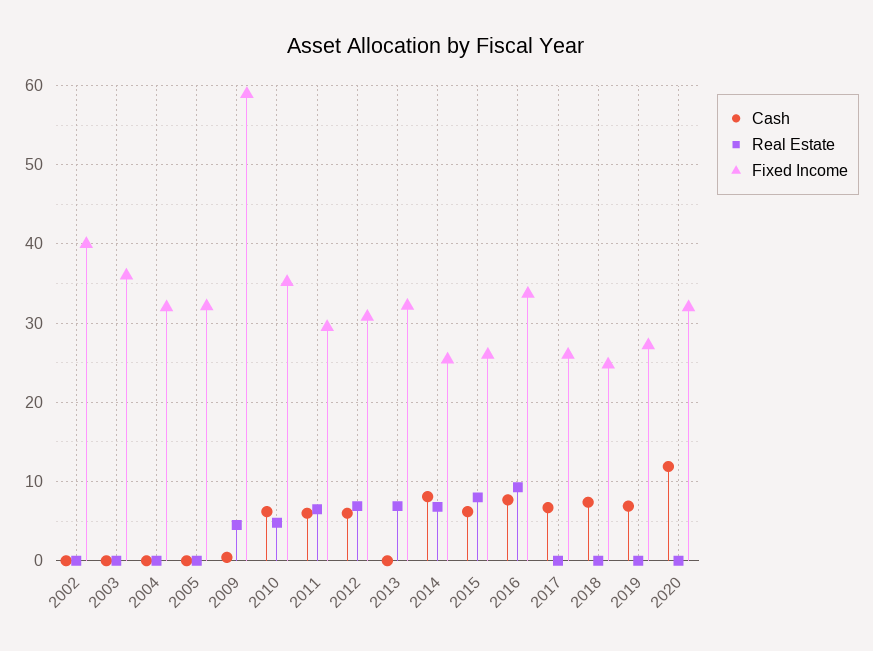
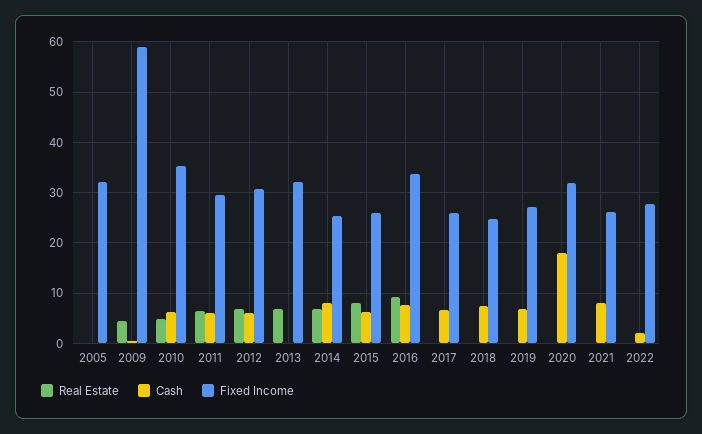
Cash, 2002: 0 -> none
Real Estate, 2002: 0 -> none
Fixed Income, 2002: 40 -> none
Cash, 2003: 0 -> none
Real Estate, 2003: 0 -> none
Fixed Income, 2003: 36 -> none
Cash, 2004: 0 -> none
Real Estate, 2004: 0 -> none
Fixed Income, 2004: 32 -> none
Cash, 2020: 12 -> 18
Real Estate, 2021: none -> 0
Cash, 2021: none -> 8
Fixed Income, 2021: none -> 26
Real Estate, 2022: none -> 0
Cash, 2022: none -> 2
Fixed Income, 2022: none -> 28

